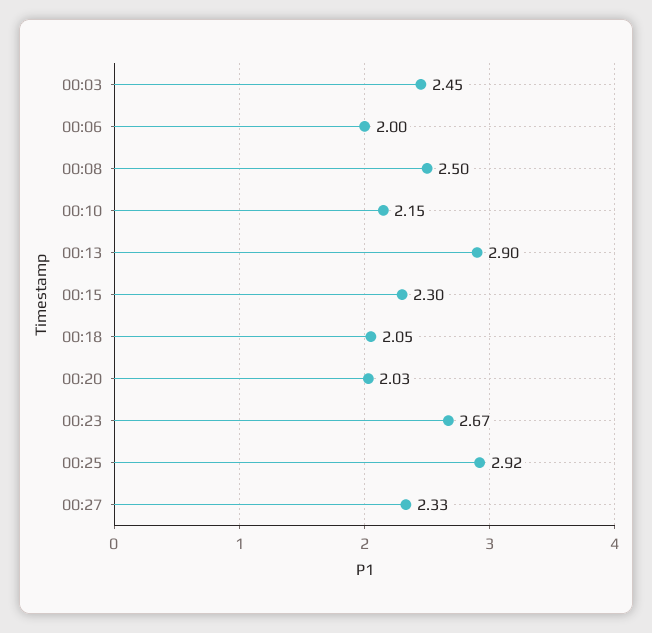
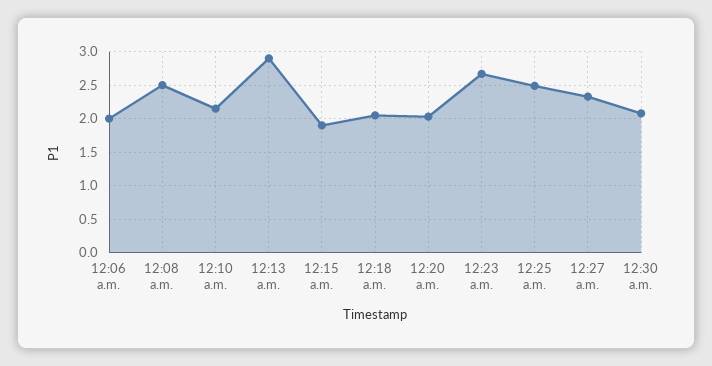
00:03: 2.45 -> none
00:15: 2.3 -> 1.9
00:25: 2.92 -> 2.5
12:30 a.m.: none -> 2.1

